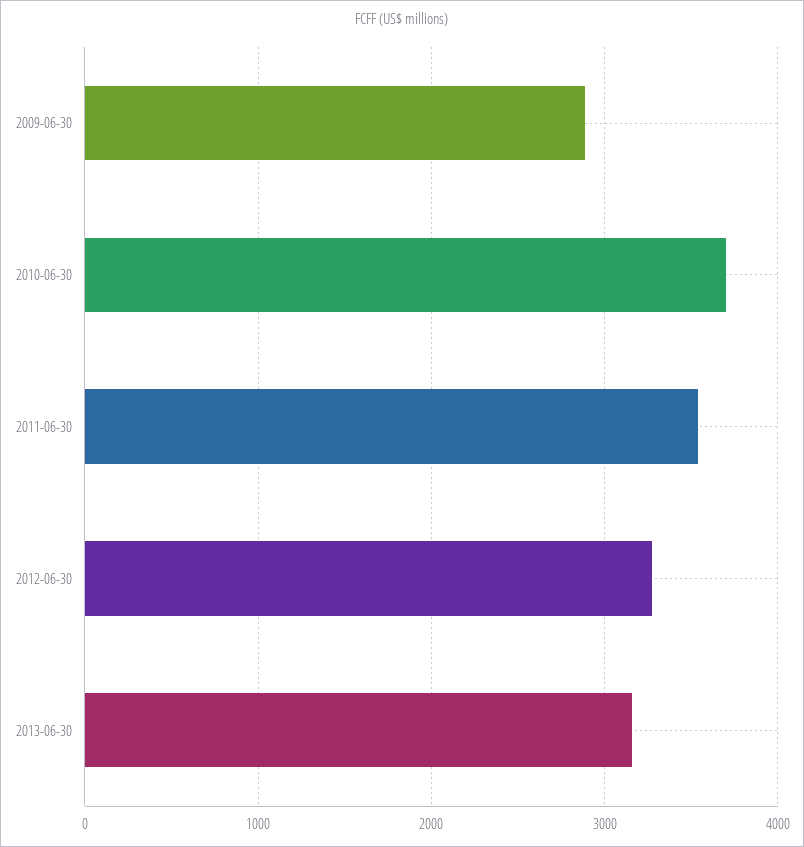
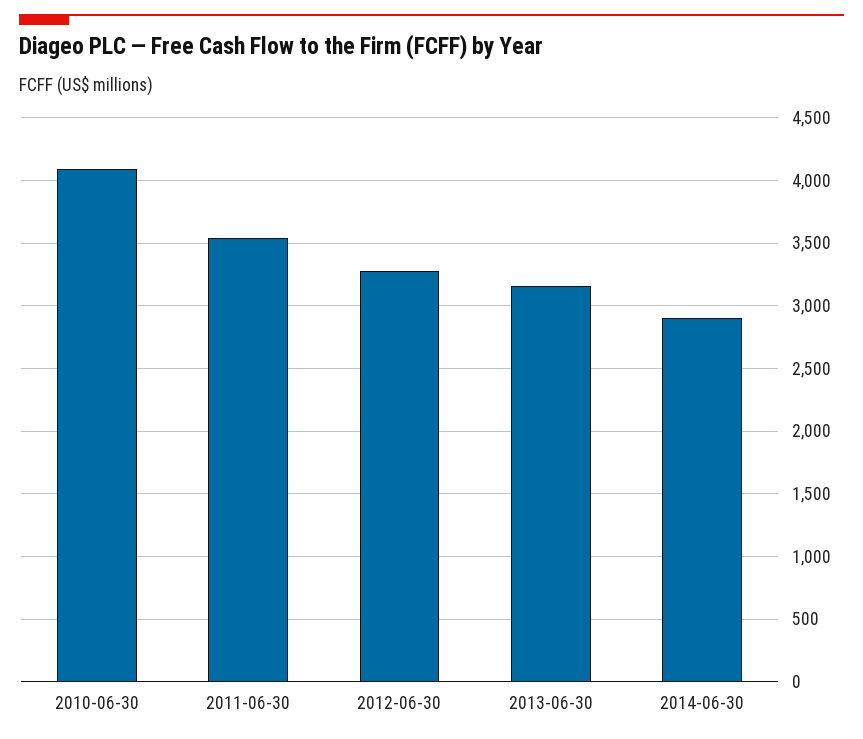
2009-06-30: 2900 -> none
2010-06-30: 3700 -> 4100
2014-06-30: none -> 2900

